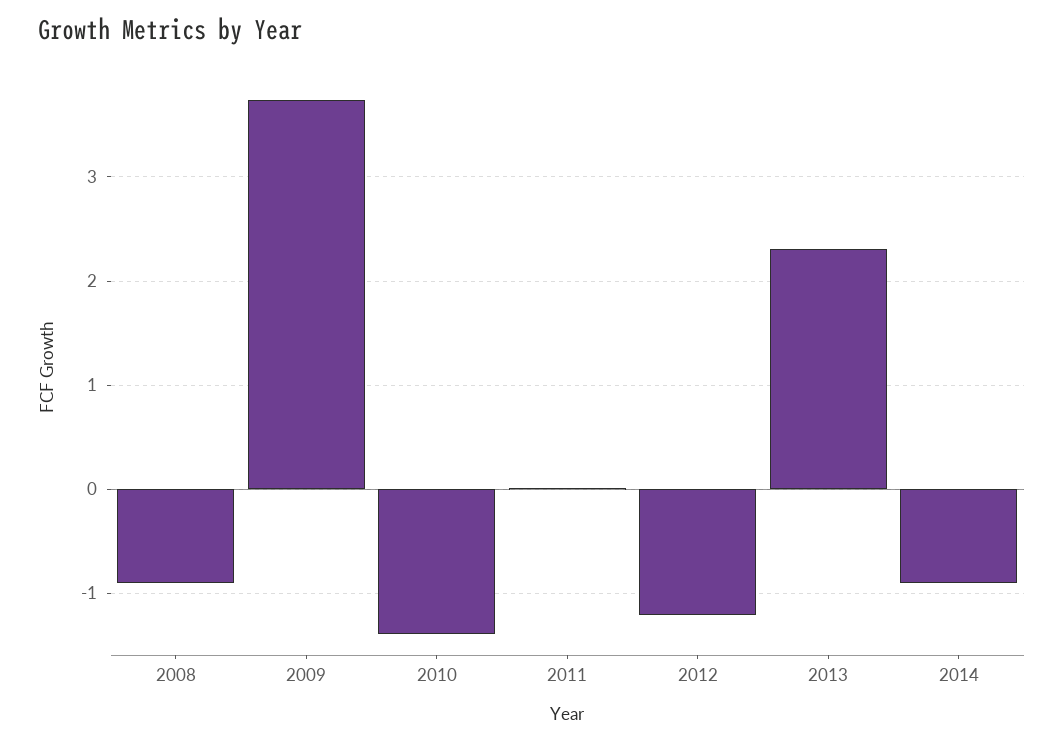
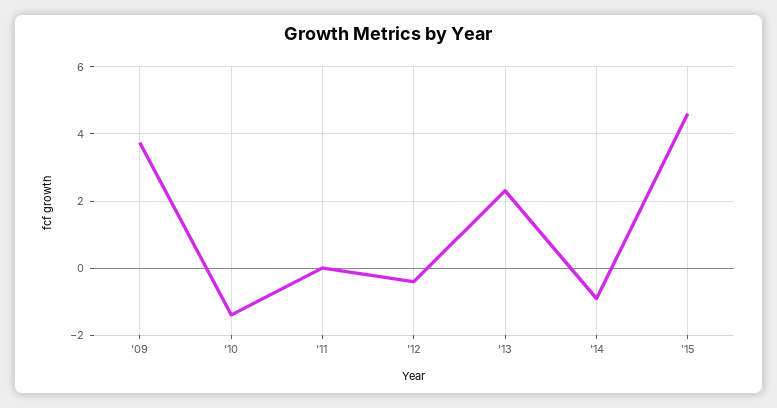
2008: -0.9 -> none
2012: -1.2 -> -0.4
'15: none -> 4.6

